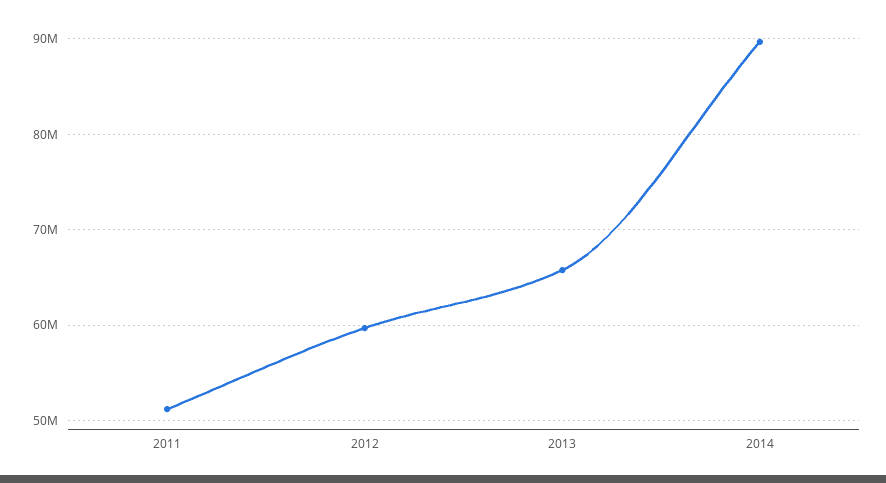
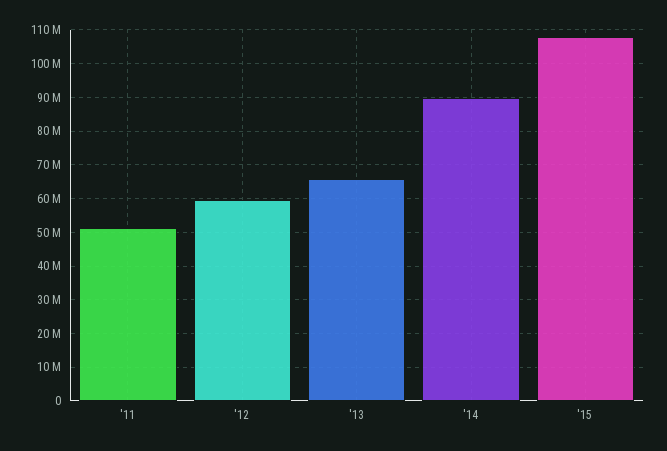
'15: none -> 108000000

